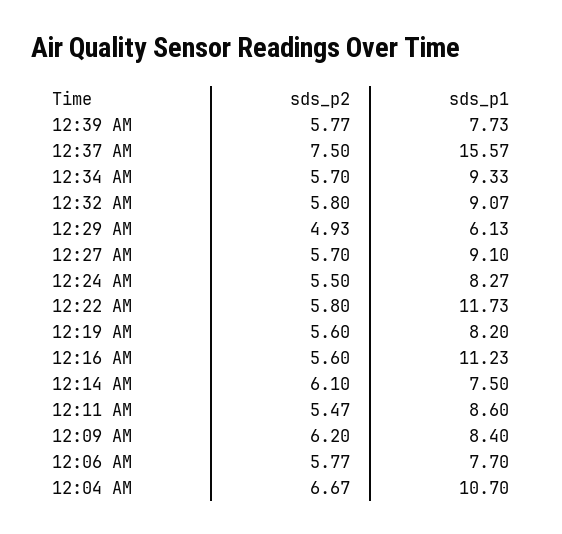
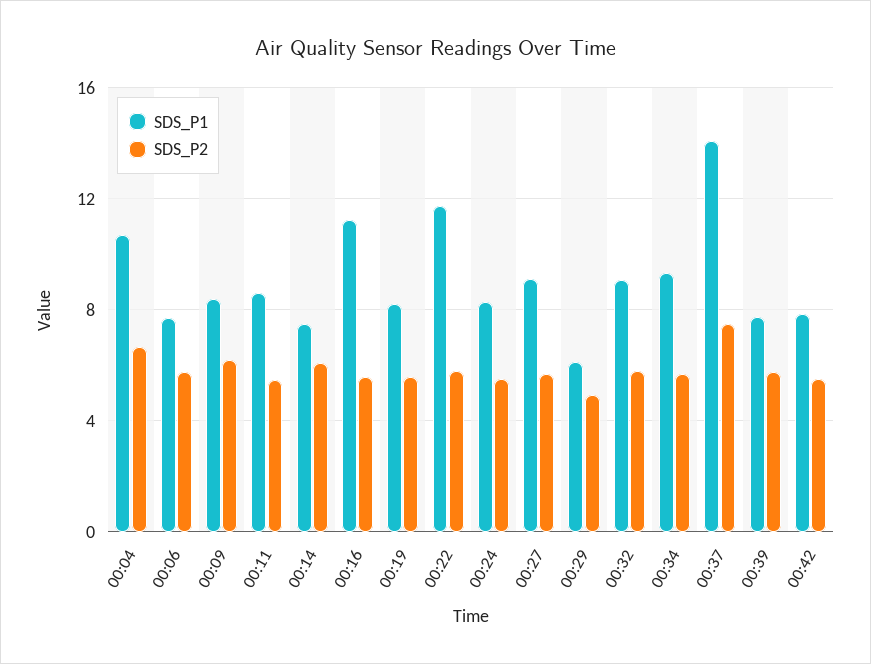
sds_p1, 12:37 AM: 15.57 -> 14
sds_p1, 00:42: none -> 8
sds_p2, 00:42: none -> 5.5

